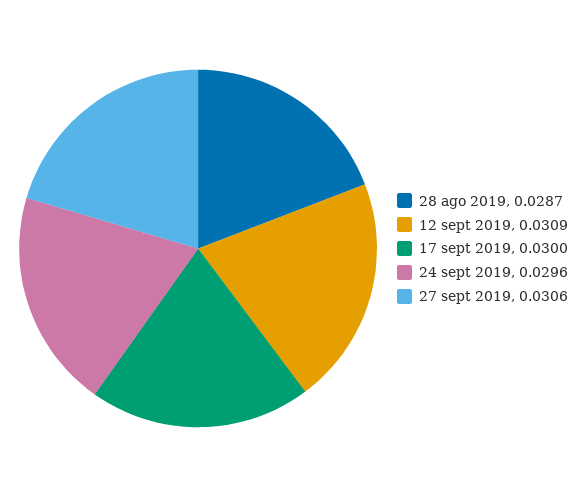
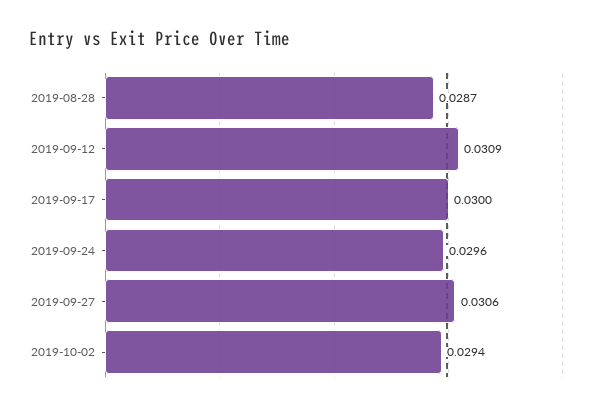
2019-10-02: none -> 0.0294

